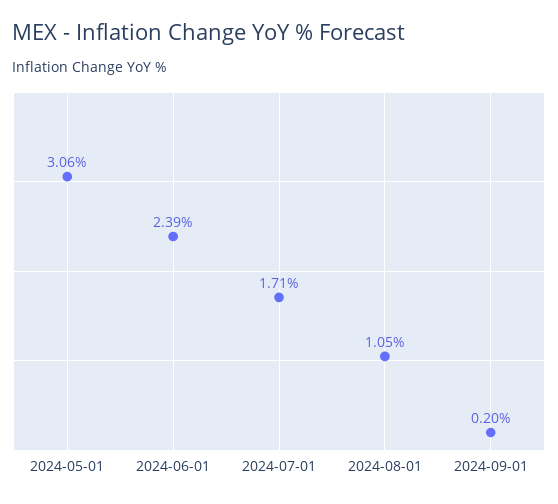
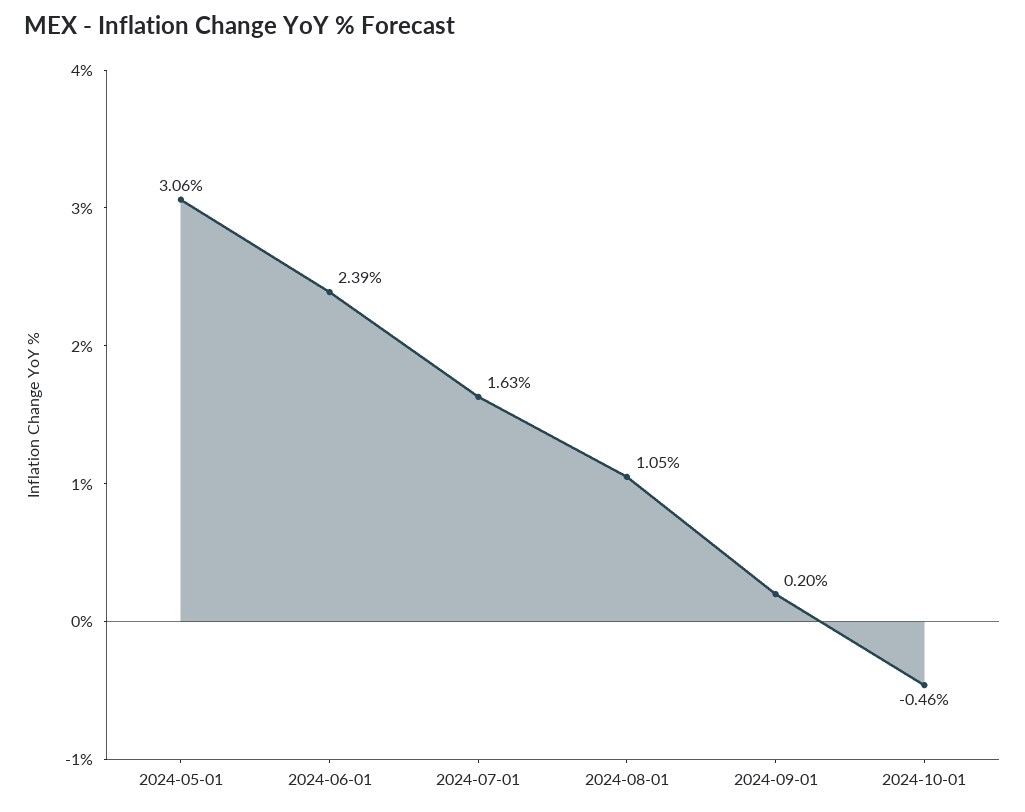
2024-07-01: 1.71 -> 1.63
2024-10-01: none -> -0.46

